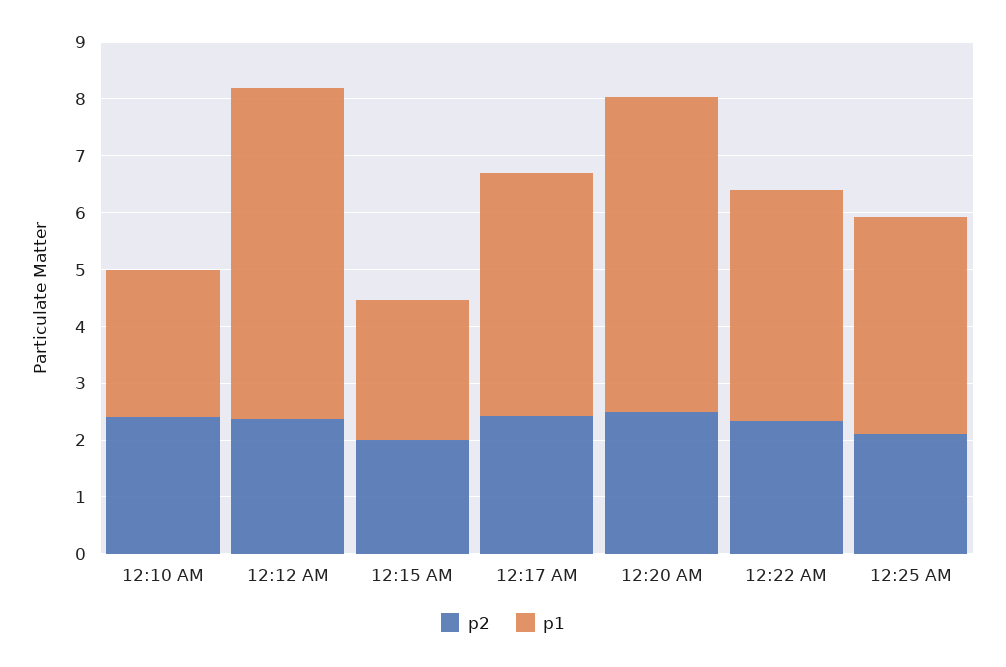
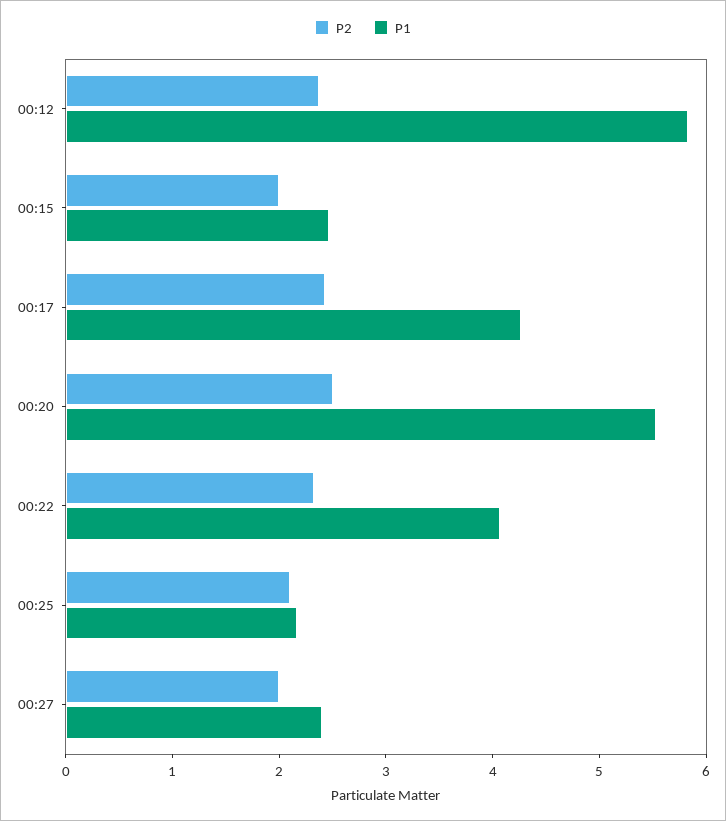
p2, 12:10 AM: 2.4 -> none
p1, 12:10 AM: 2.6 -> none
p1, 12:25 AM: 3.8 -> 2.2
p2, 00:27: none -> 2
p1, 00:27: none -> 2.4

